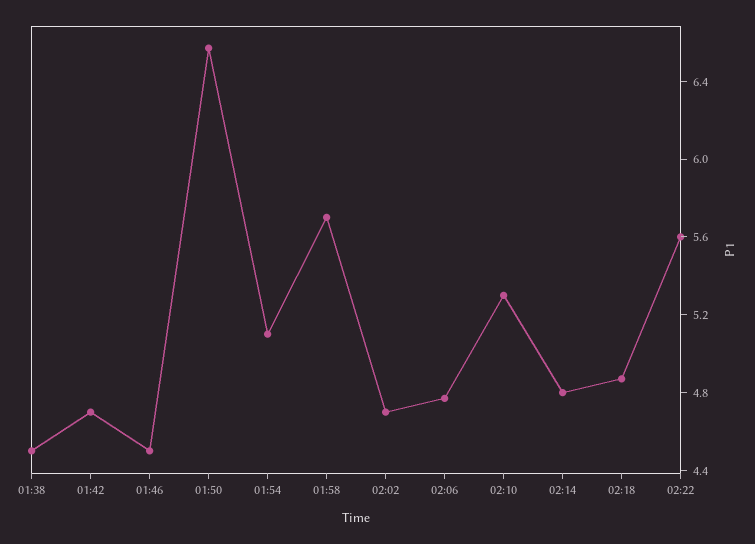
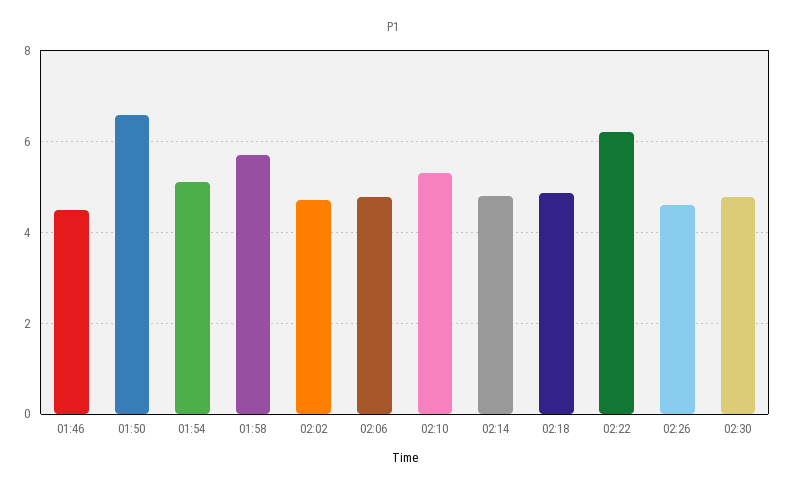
01:38: 4.5 -> none
01:42: 4.7 -> none
02:22: 5.6 -> 6.2
02:26: none -> 4.6
02:30: none -> 4.8

